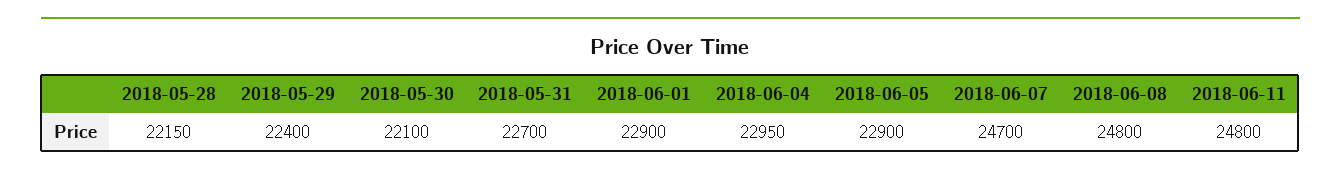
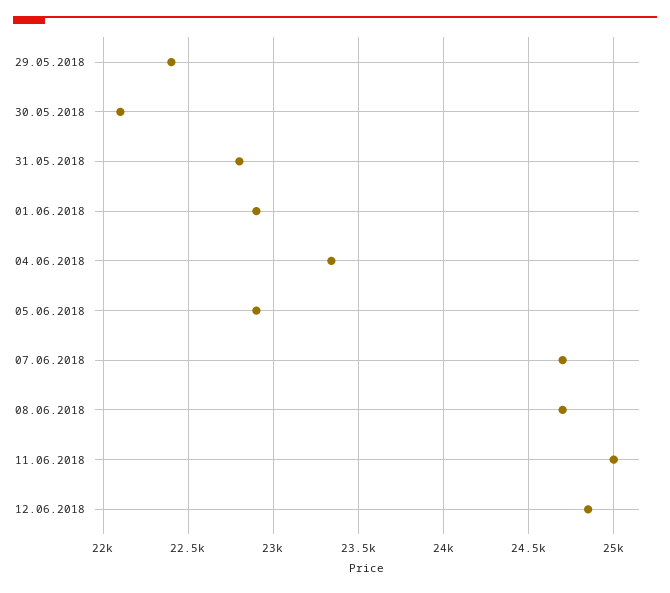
2018-05-28: 22150 -> none
2018-05-31: 22700 -> 22800
2018-06-04: 22950 -> 23350
2018-06-08: 24800 -> 24700
2018-06-11: 24800 -> 25000
12.06.2018: none -> 24850

